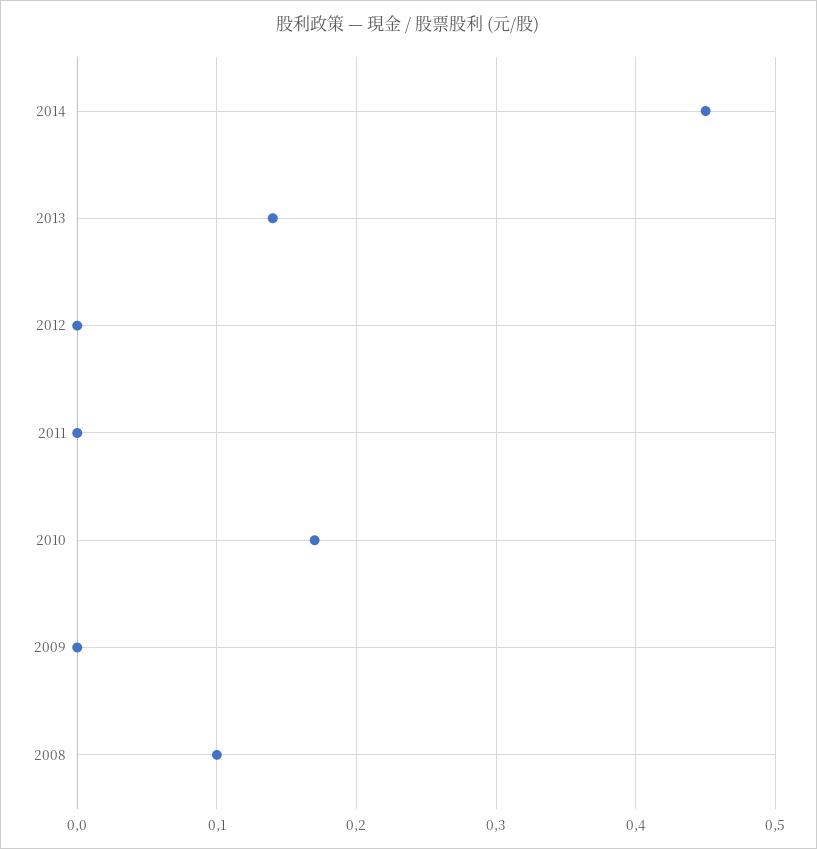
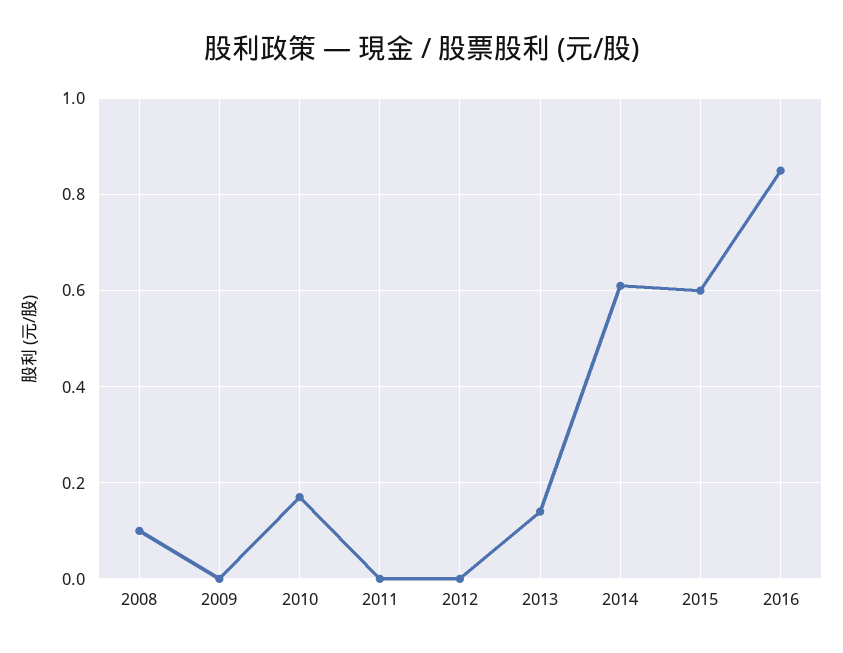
2014: 0.45 -> 0.6
2015: none -> 0.6
2016: none -> 0.85

